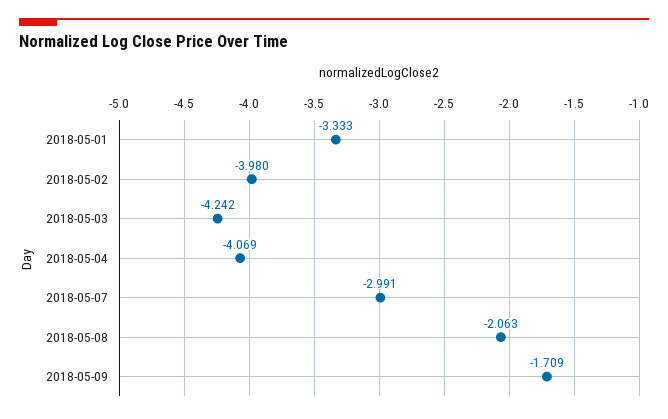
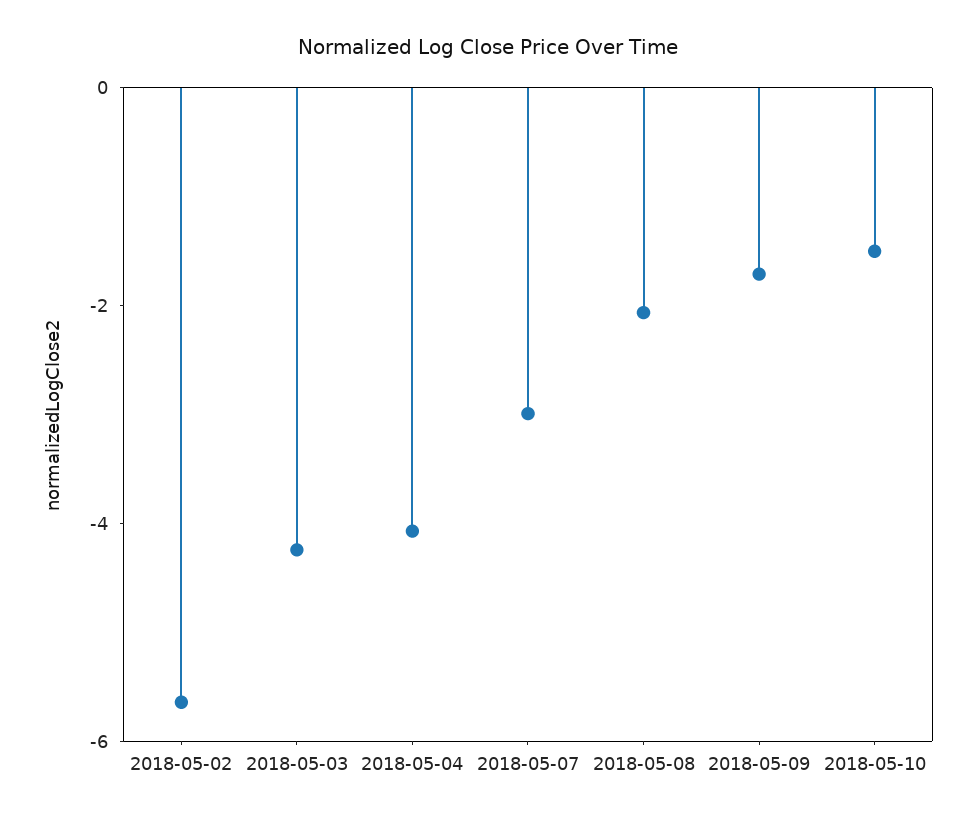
2018-05-01: -3.333 -> none
2018-05-02: -3.98 -> -5.5
2018-05-10: none -> -1.5

